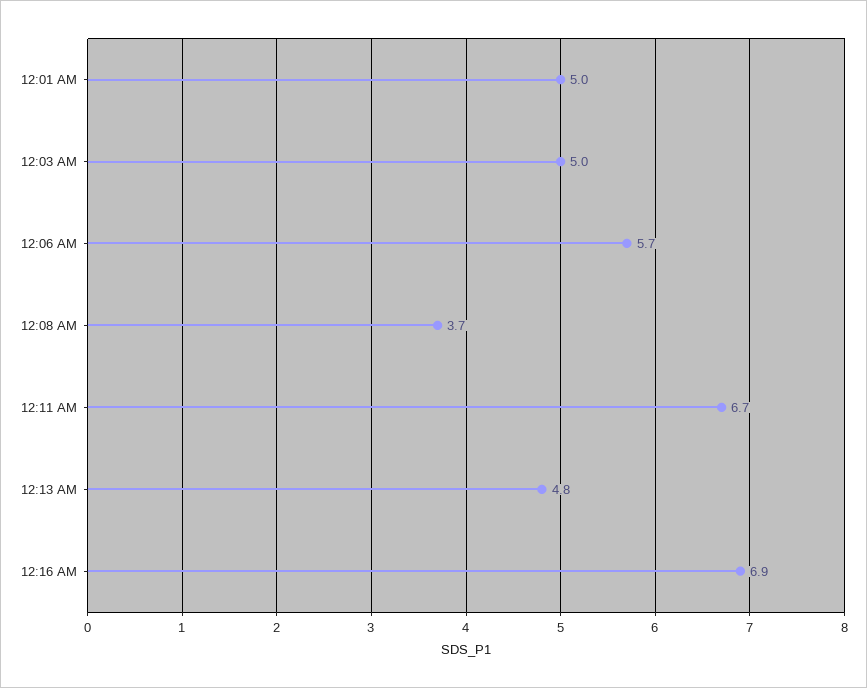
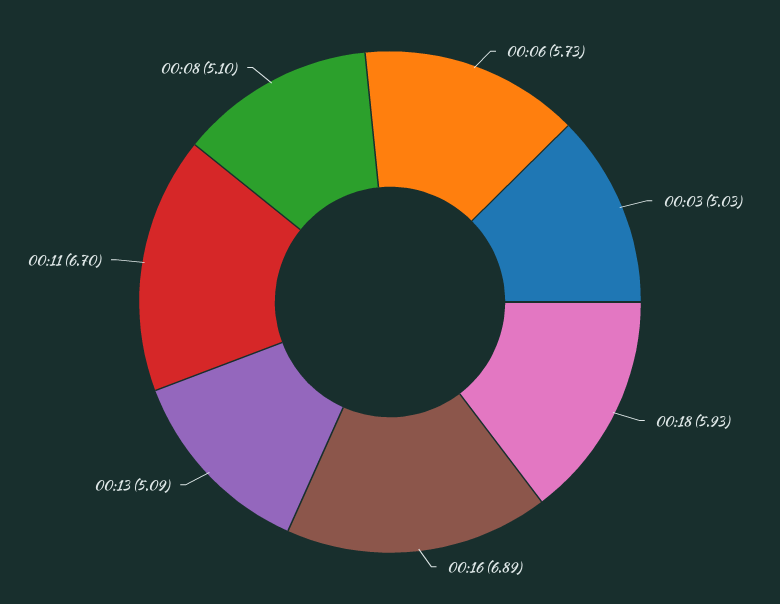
12:01 AM: 5 -> none
12:08 AM: 3.7 -> 5.1
12:13 AM: 4.8 -> 5.09
00:18: none -> 5.93

